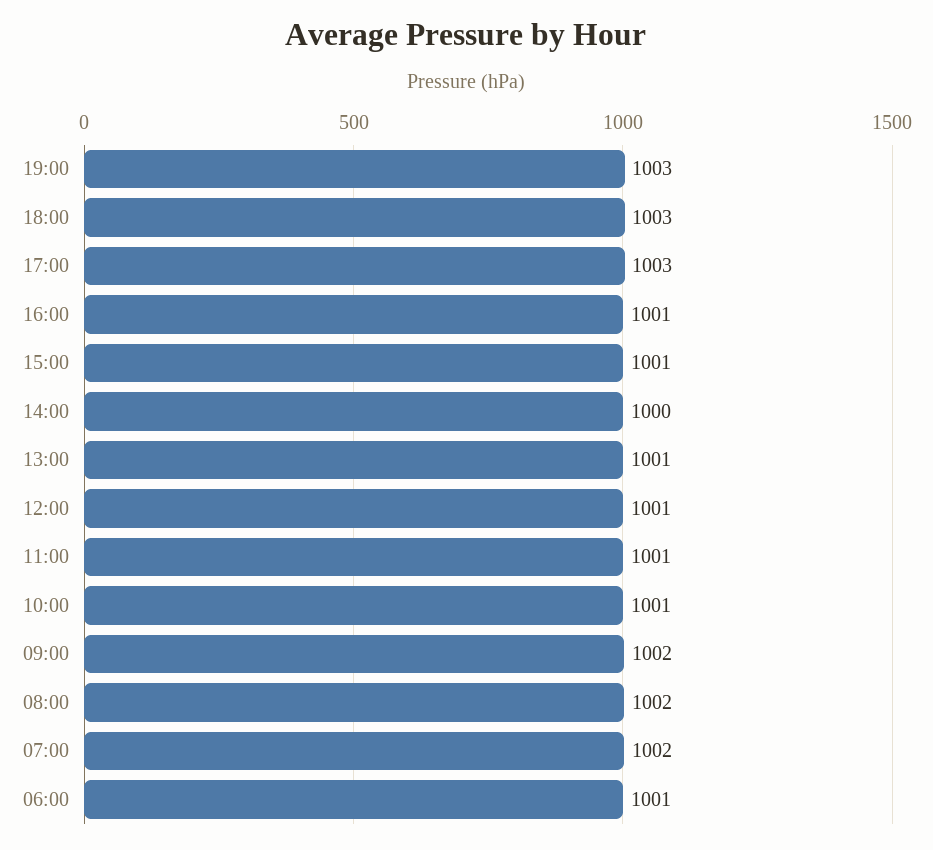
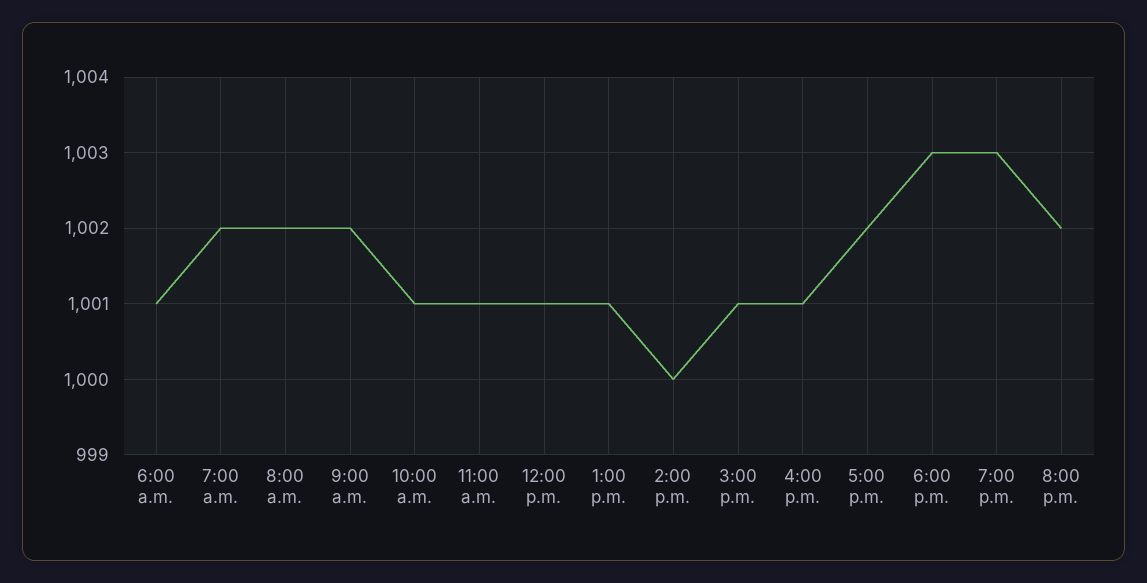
17:00: 1003 -> 1002
8:00 p.m.: none -> 1002

